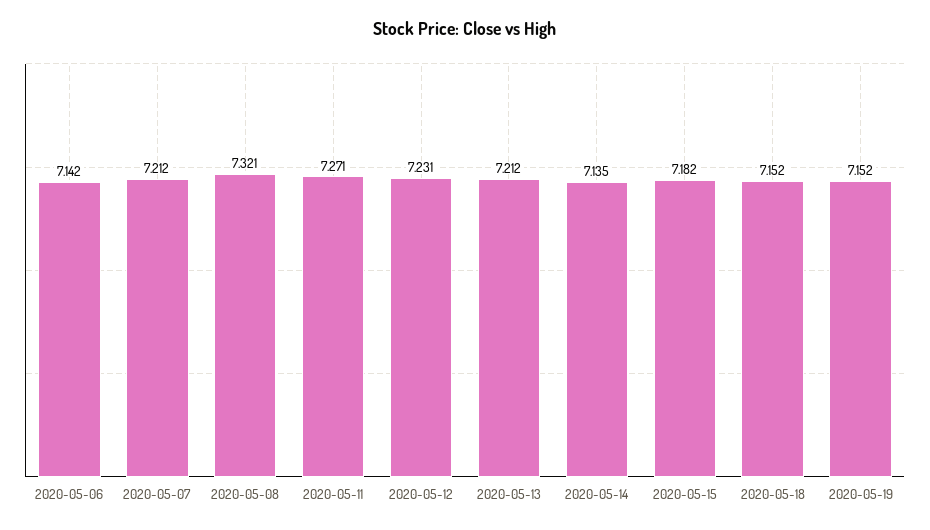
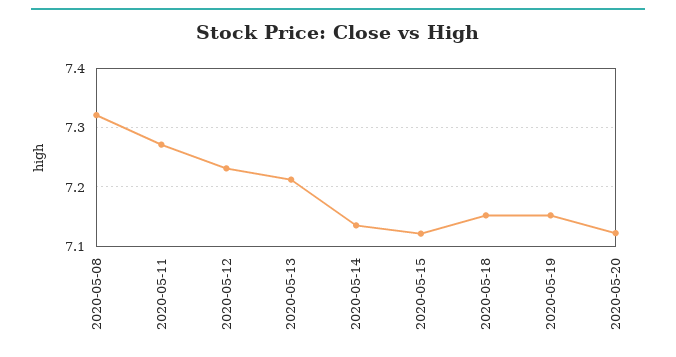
2020-05-06: 7.142 -> none
2020-05-07: 7.212 -> none
2020-05-15: 7.182 -> 7.12
2020-05-20: none -> 7.12

